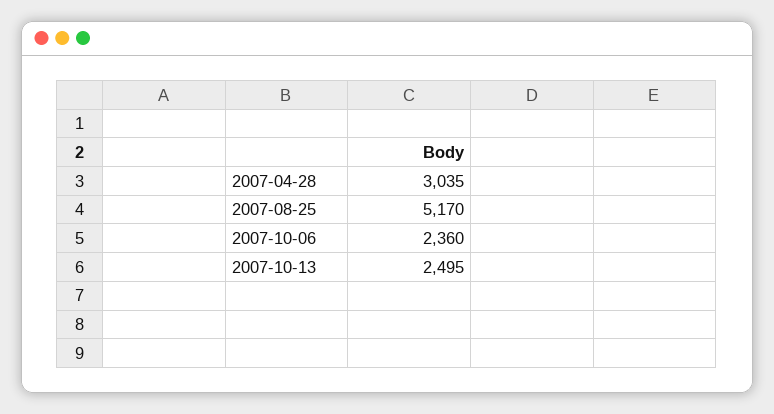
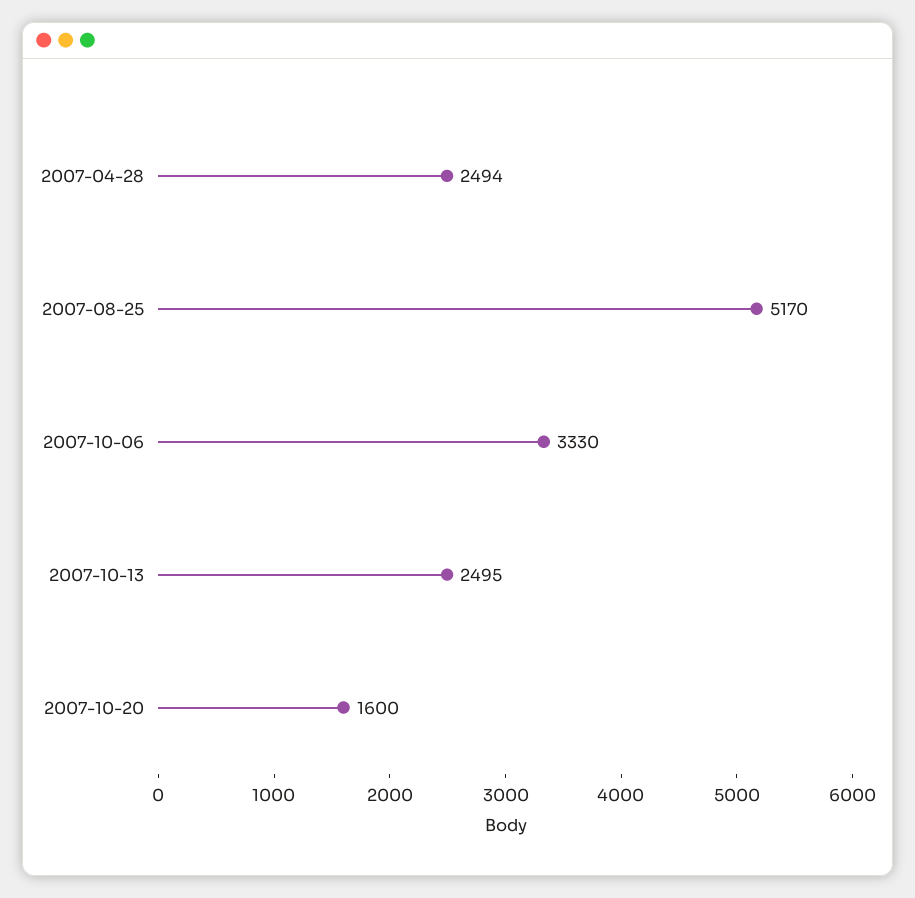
2007-04-28: 3035 -> 2494
2007-10-06: 2360 -> 3330
2007-10-20: none -> 1600

